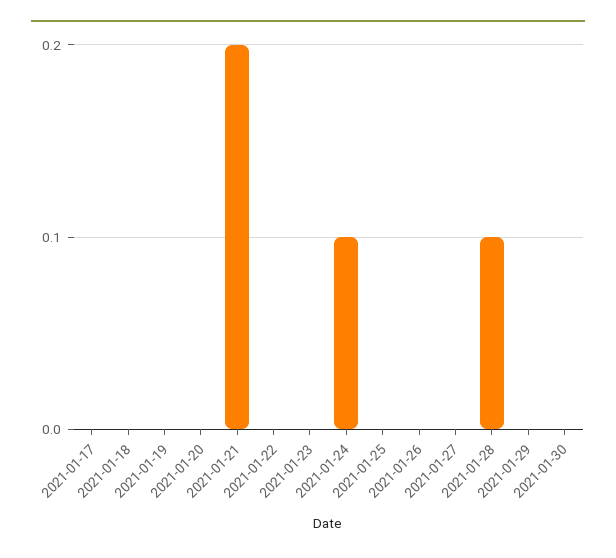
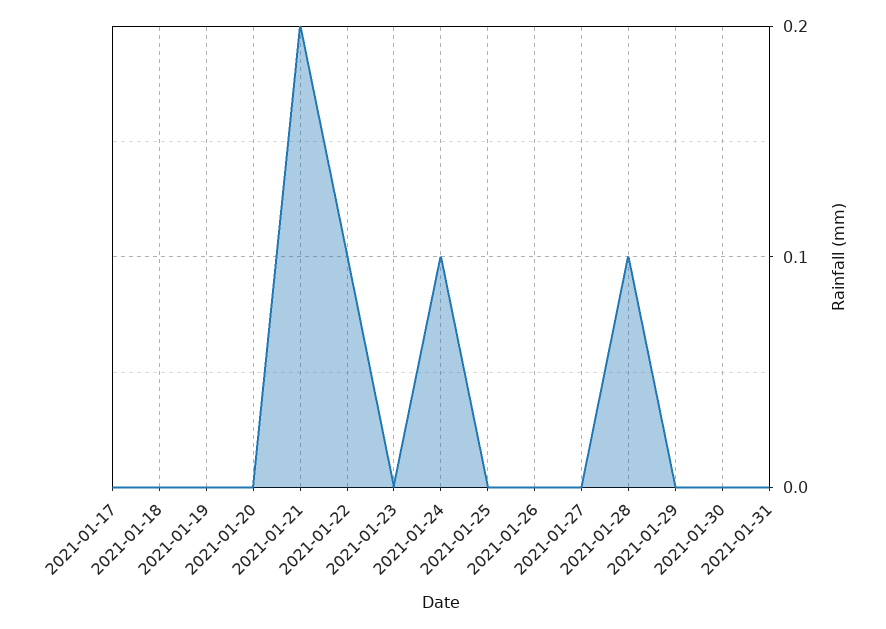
2021-01-22: 0 -> 0.1
2021-01-31: none -> 0

